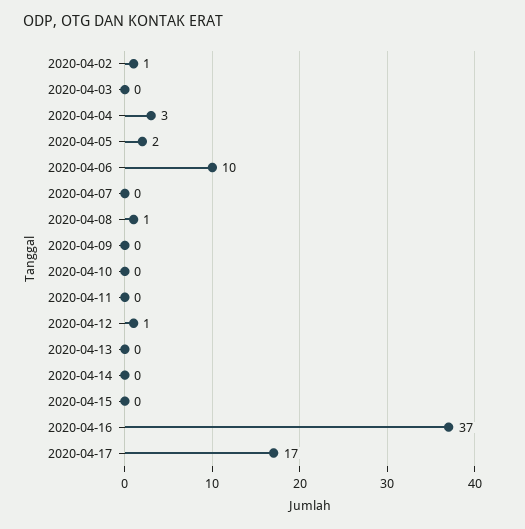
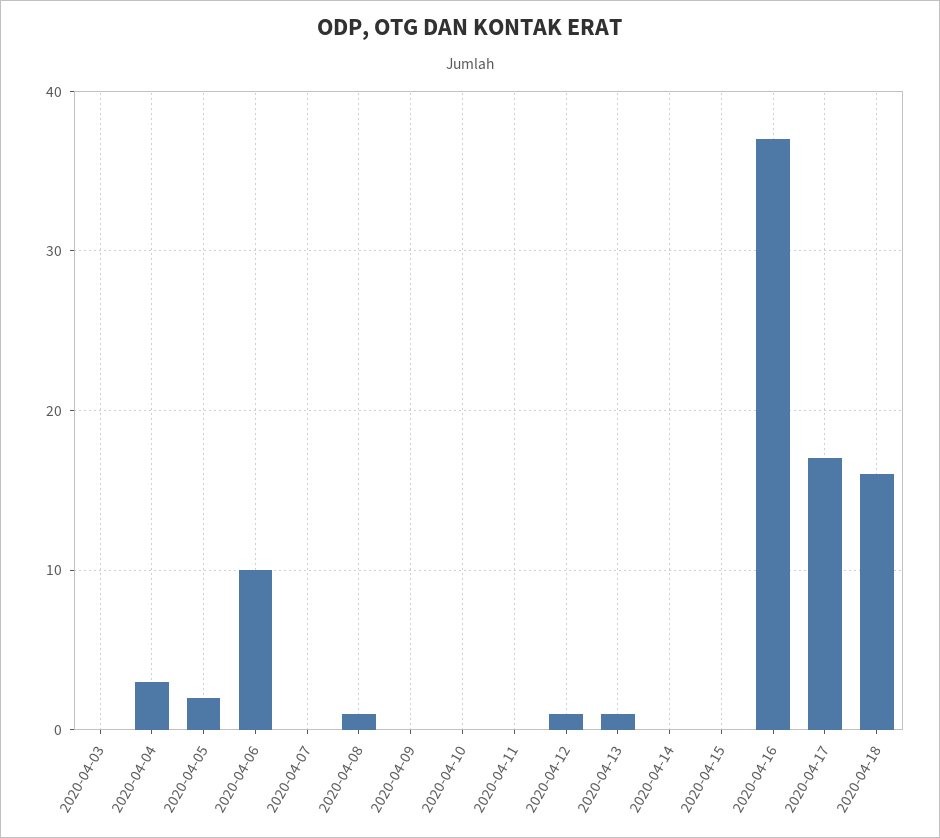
2020-04-02: 1 -> none
2020-04-13: 0 -> 1
2020-04-18: none -> 16

